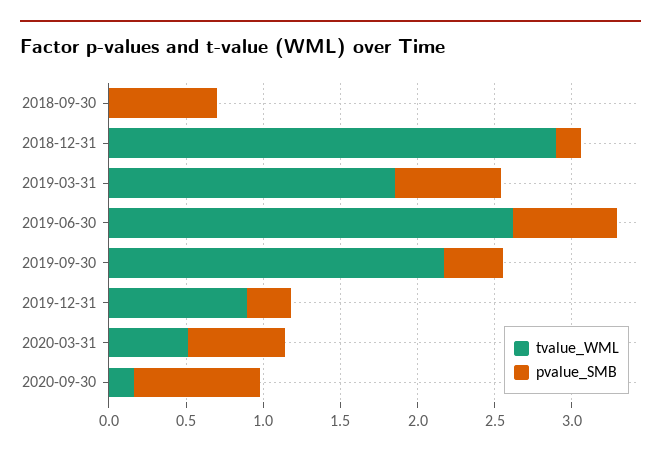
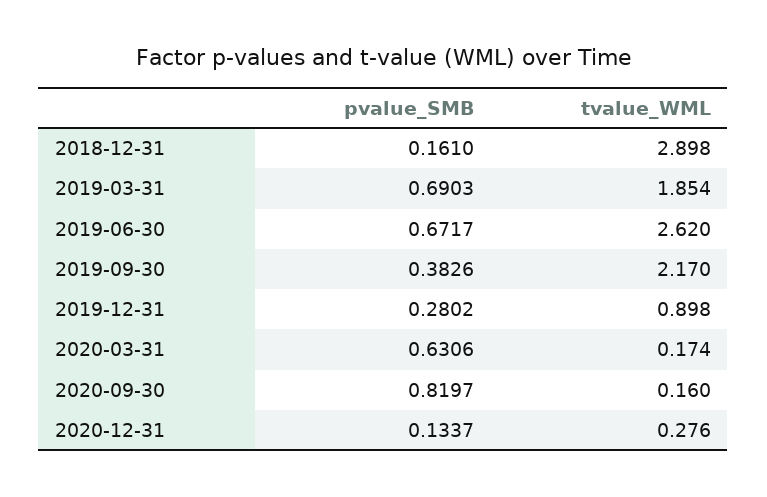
tvalue_WML, 2018-09-30: 0 -> none
pvalue_SMB, 2018-09-30: 0.7 -> none
tvalue_WML, 2020-03-31: 0.5 -> 0.174
pvalue_SMB, 2020-12-31: none -> 0.1337
tvalue_WML, 2020-12-31: none -> 0.276

